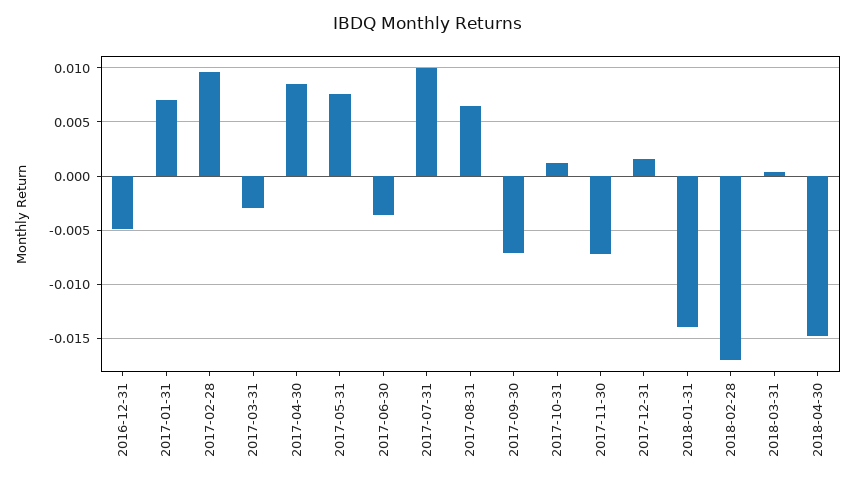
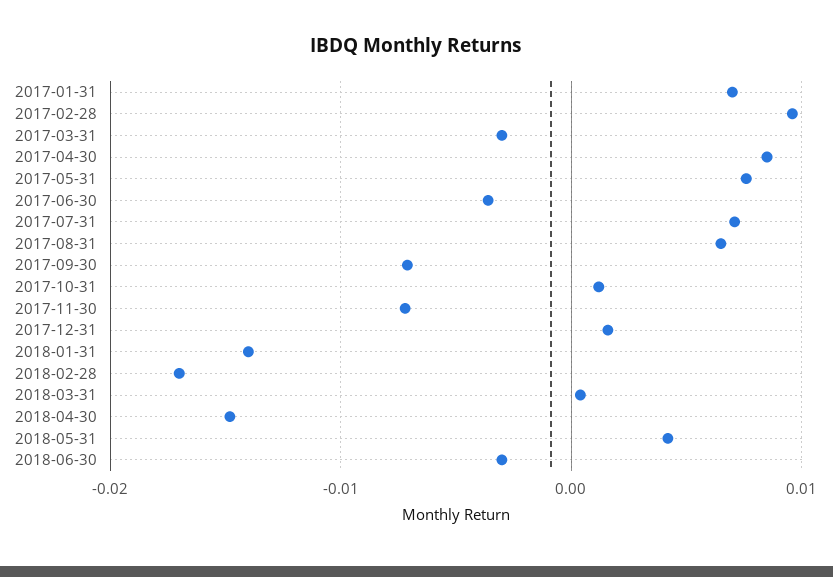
2016-12-31: -0.005 -> none
2017-07-31: 0.01 -> 0.007
2018-05-31: none -> 0.004
2018-06-30: none -> -0.003

